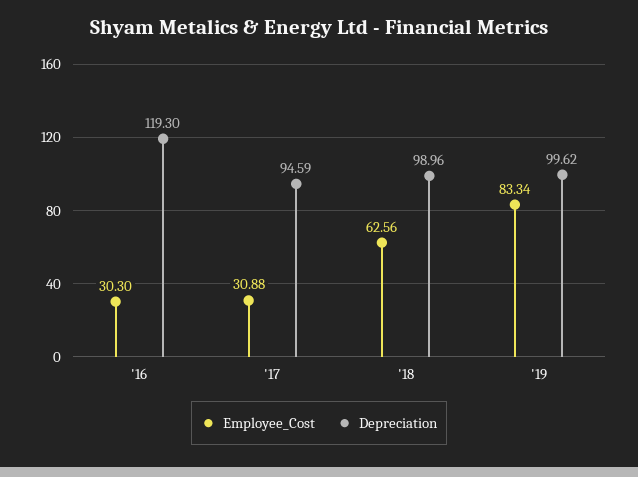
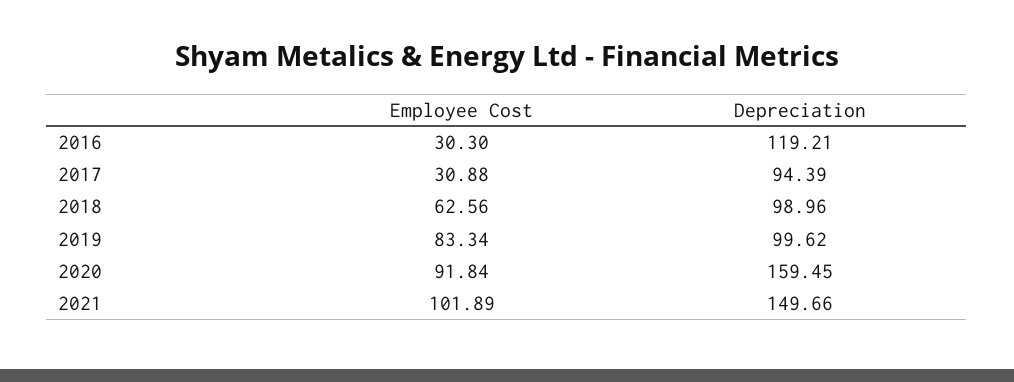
Depreciation, '16: 119.3 -> 119.21
Depreciation, '17: 94.59 -> 94.39
Employee_Cost, 2020: none -> 91.84
Depreciation, 2020: none -> 159.45
Employee_Cost, 2021: none -> 101.89
Depreciation, 2021: none -> 149.66

